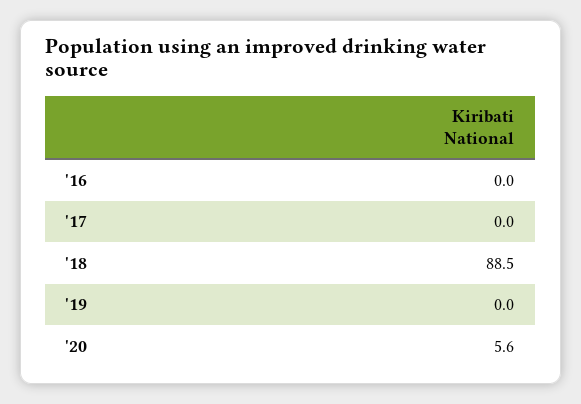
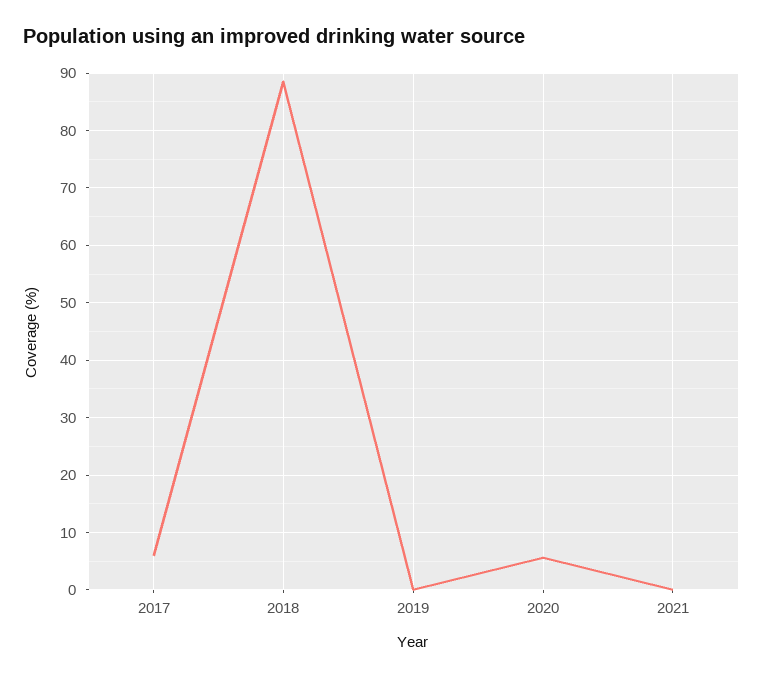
'16: 0 -> none
'17: 0 -> 6
2021: none -> 0

